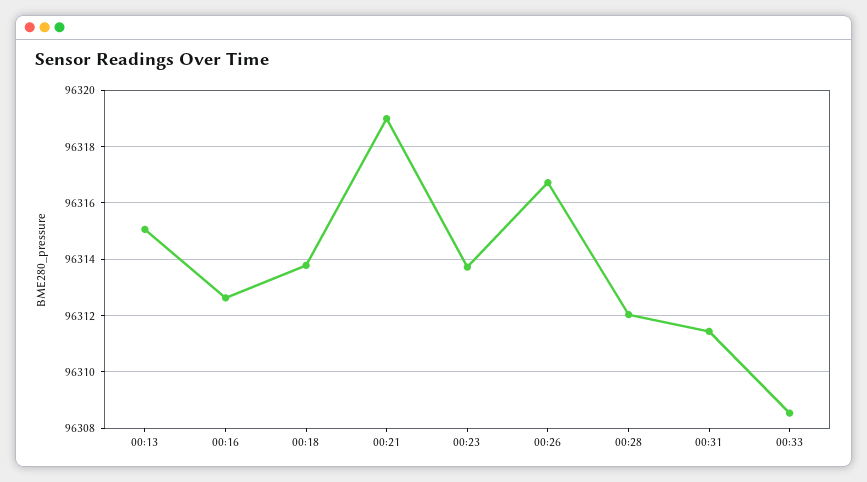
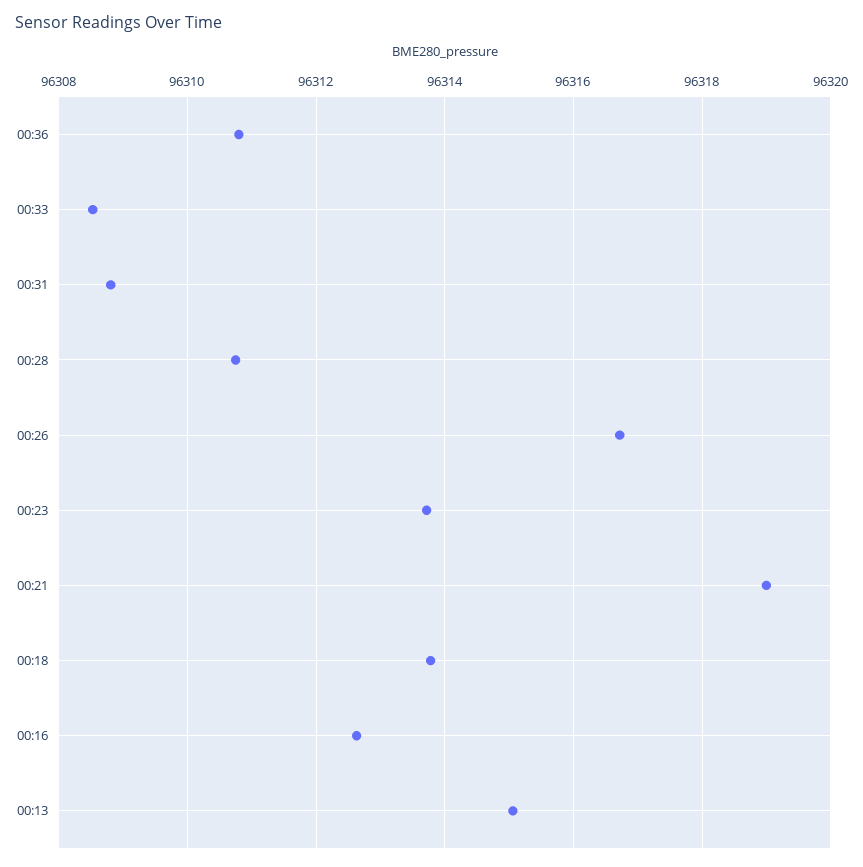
00:28: 96312 -> 96310.8
00:31: 96311.5 -> 96308.8
00:36: none -> 96310.8

